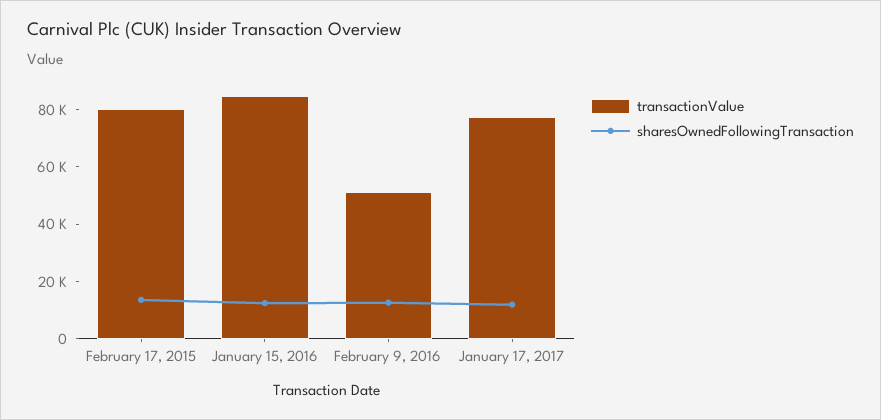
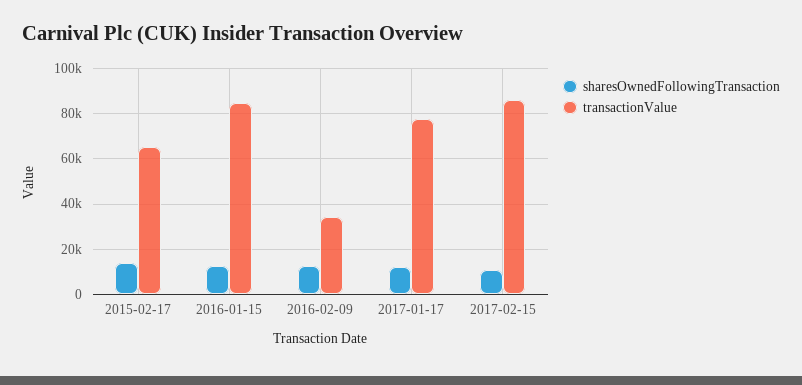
transactionValue, February 17, 2015: 80000 -> 65000
transactionValue, February 9, 2016: 50000 -> 35000
sharesOwnedFollowingTransaction, 2017-02-15: none -> 10000
transactionValue, 2017-02-15: none -> 85000

